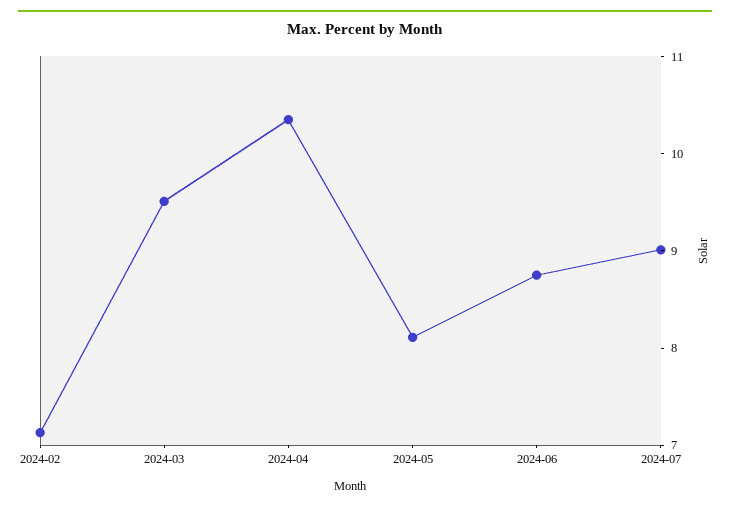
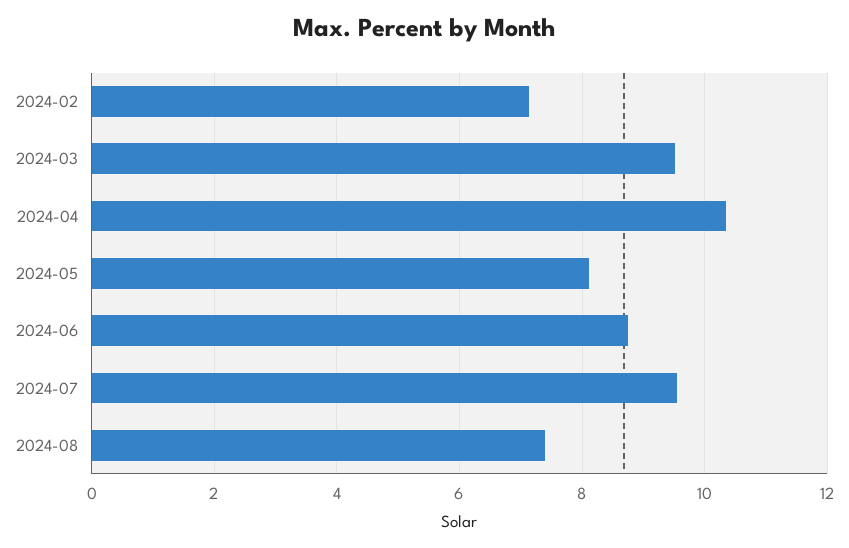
2024-07: 9 -> 9.6
2024-08: none -> 7.4

